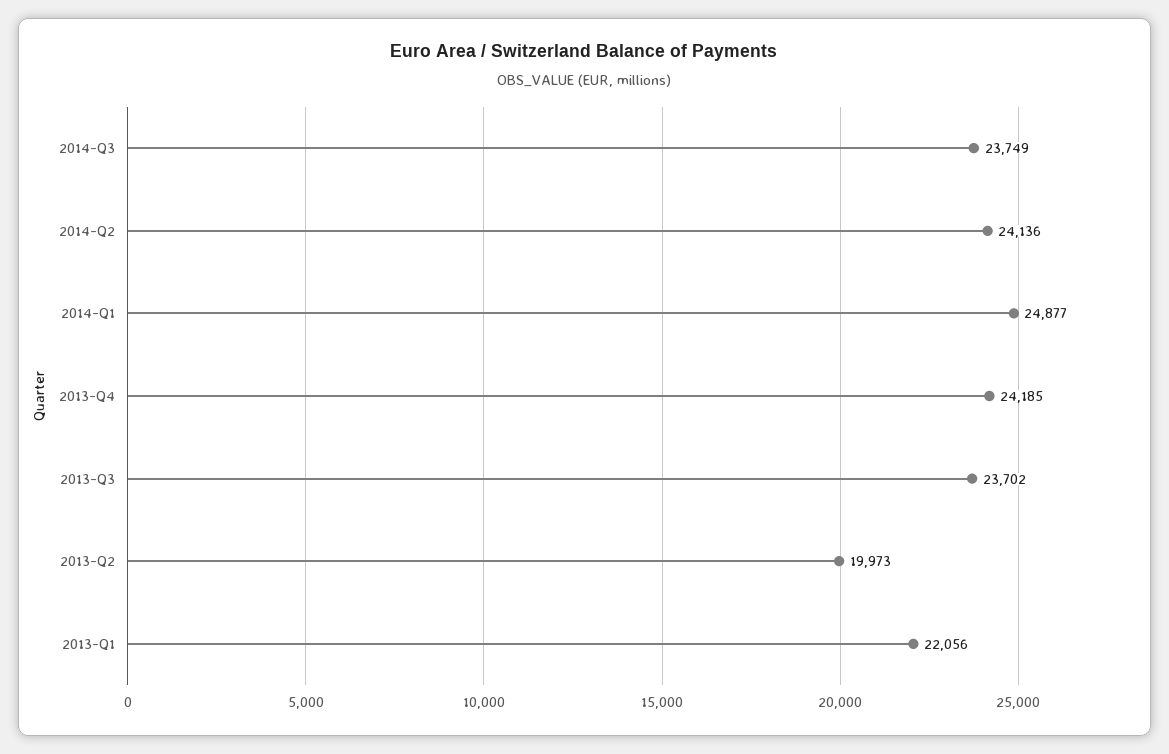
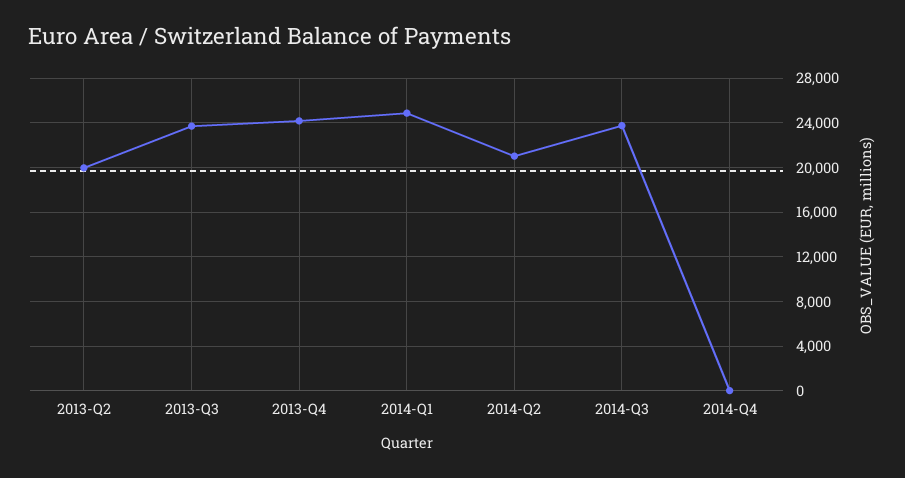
2014-Q2: 24136 -> 21000
2013-Q1: 22056 -> none
2014-Q4: none -> 0

